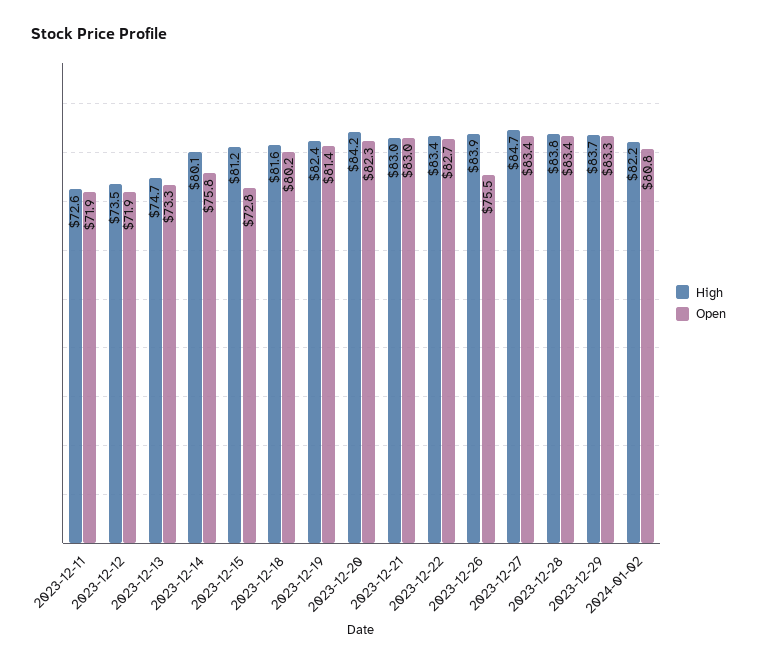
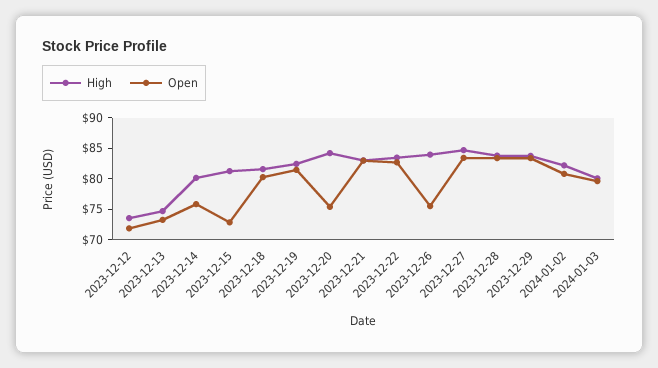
High, 2023-12-11: 72.6 -> none
Open, 2023-12-11: 71.9 -> none
Open, 2023-12-20: 82.3 -> 75
High, 2024-01-03: none -> 80
Open, 2024-01-03: none -> 80

